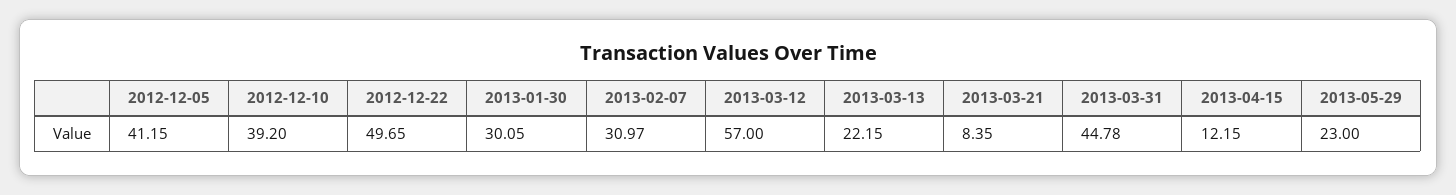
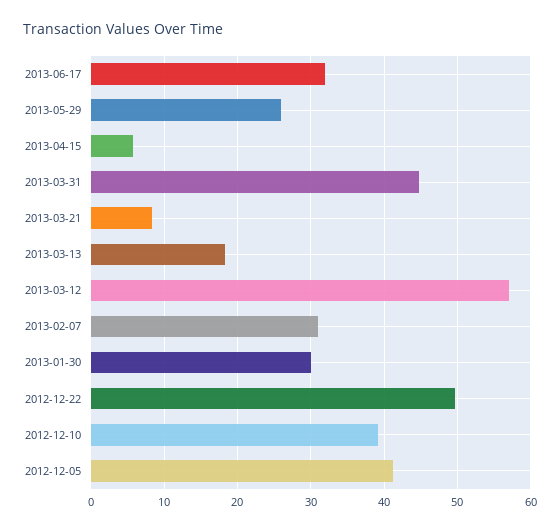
2013-03-13: 22.15 -> 18
2013-04-15: 12.15 -> 6
2013-05-29: 23 -> 26
2013-06-17: none -> 32

